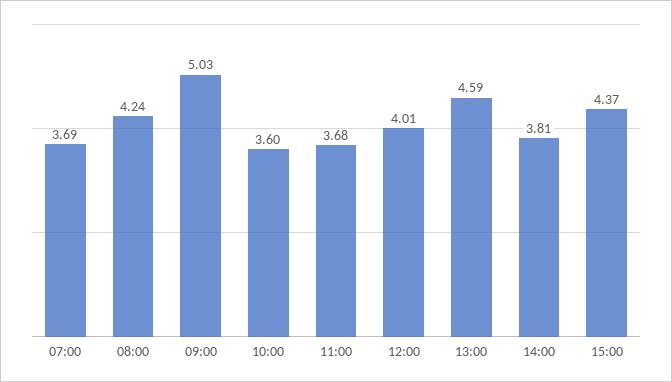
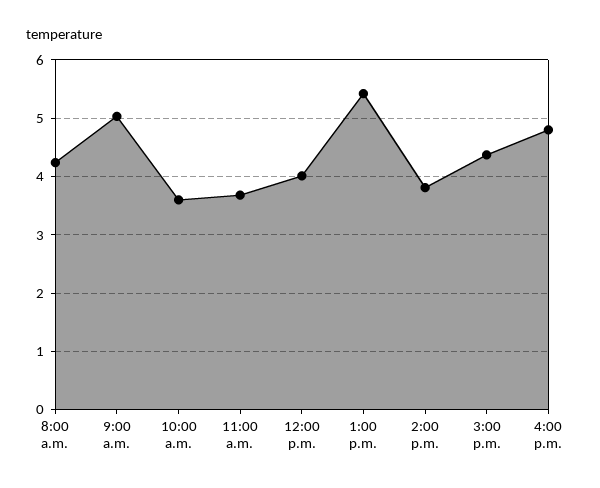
07:00: 3.69 -> none
13:00: 4.59 -> 5.4
4:00 p.m.: none -> 4.8

